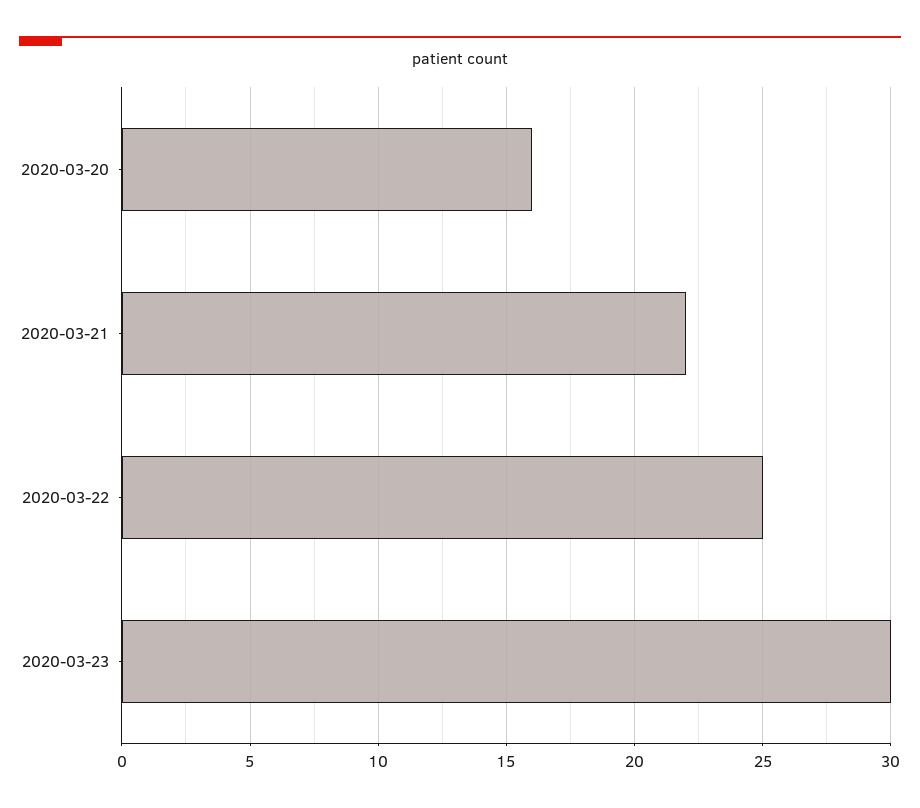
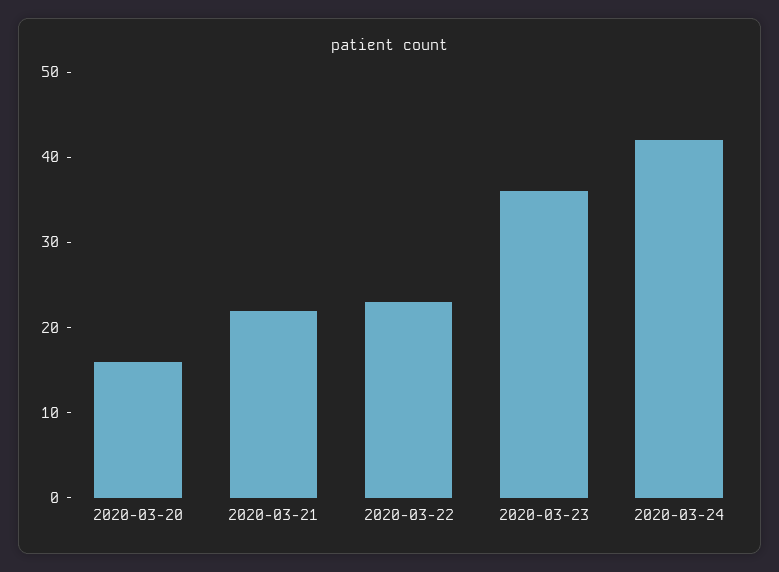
2020-03-22: 25 -> 23
2020-03-23: 30 -> 36
2020-03-24: none -> 42

